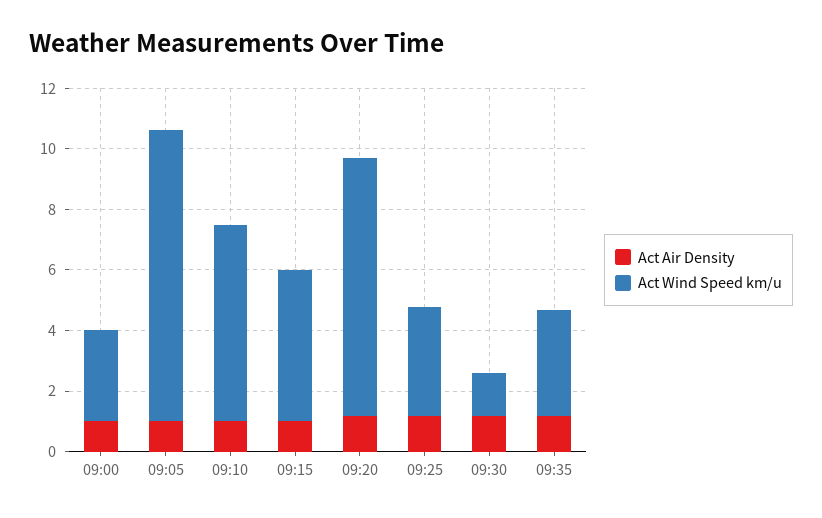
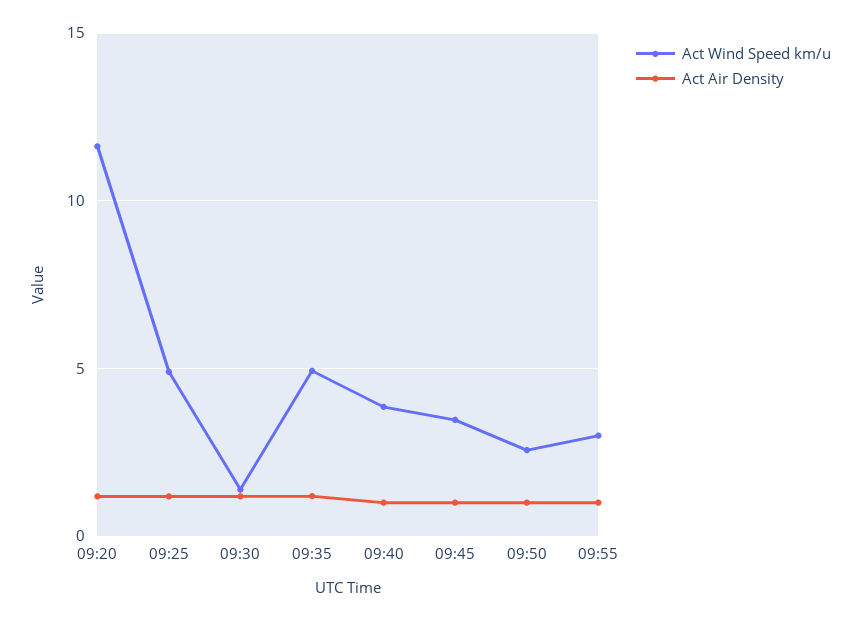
Act Air Density, 09:00: 1 -> none
Act Wind Speed km/u, 09:00: 3 -> none
Act Air Density, 09:05: 1 -> none
Act Wind Speed km/u, 09:05: 9.5 -> none
Act Air Density, 09:10: 1 -> none
Act Wind Speed km/u, 09:10: 6.5 -> none
Act Air Density, 09:15: 1 -> none
Act Wind Speed km/u, 09:15: 5 -> none
Act Wind Speed km/u, 09:20: 8.5 -> 11.5
Act Wind Speed km/u, 09:25: 3.5 -> 5
Act Wind Speed km/u, 09:35: 3.5 -> 5
Act Wind Speed km/u, 09:40: none -> 4
Act Air Density, 09:40: none -> 1
Act Wind Speed km/u, 09:45: none -> 3.5
Act Air Density, 09:45: none -> 1
Act Wind Speed km/u, 09:50: none -> 2.5
Act Air Density, 09:50: none -> 1
Act Wind Speed km/u, 09:55: none -> 3
Act Air Density, 09:55: none -> 1

